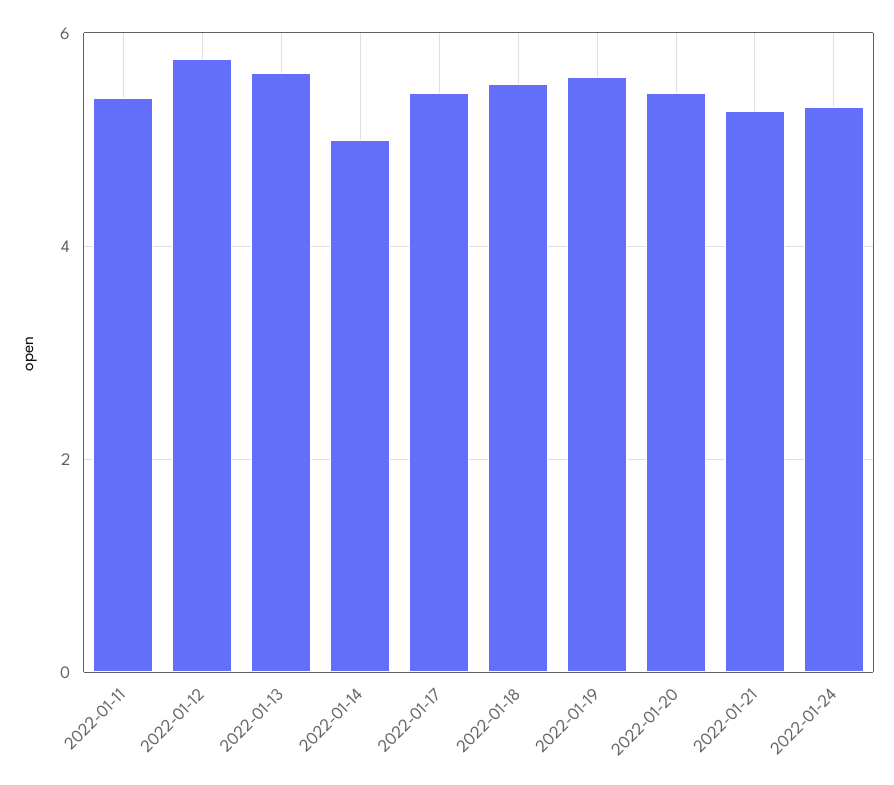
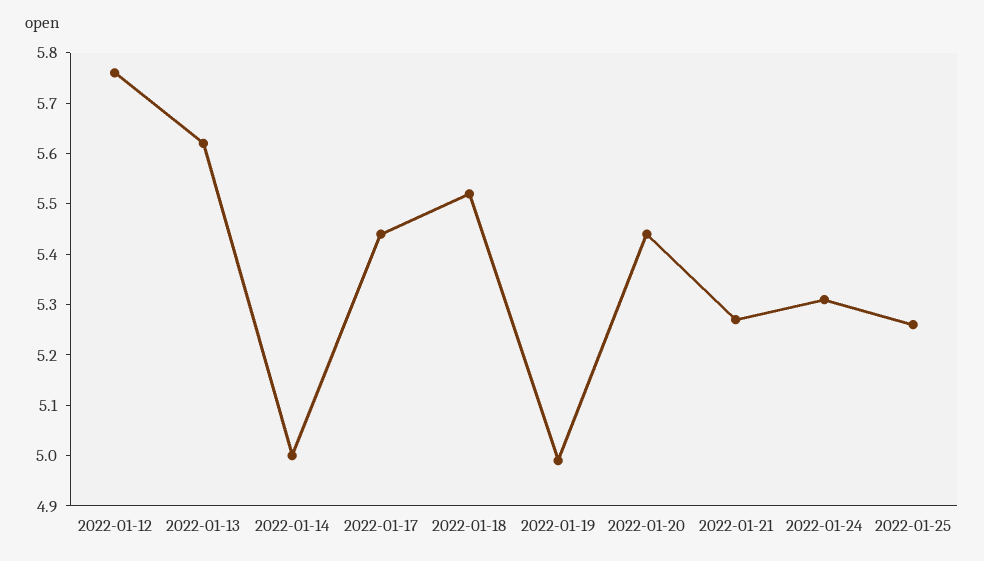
2022-01-11: 5.4 -> none
2022-01-19: 5.6 -> 5
2022-01-25: none -> 5.25

